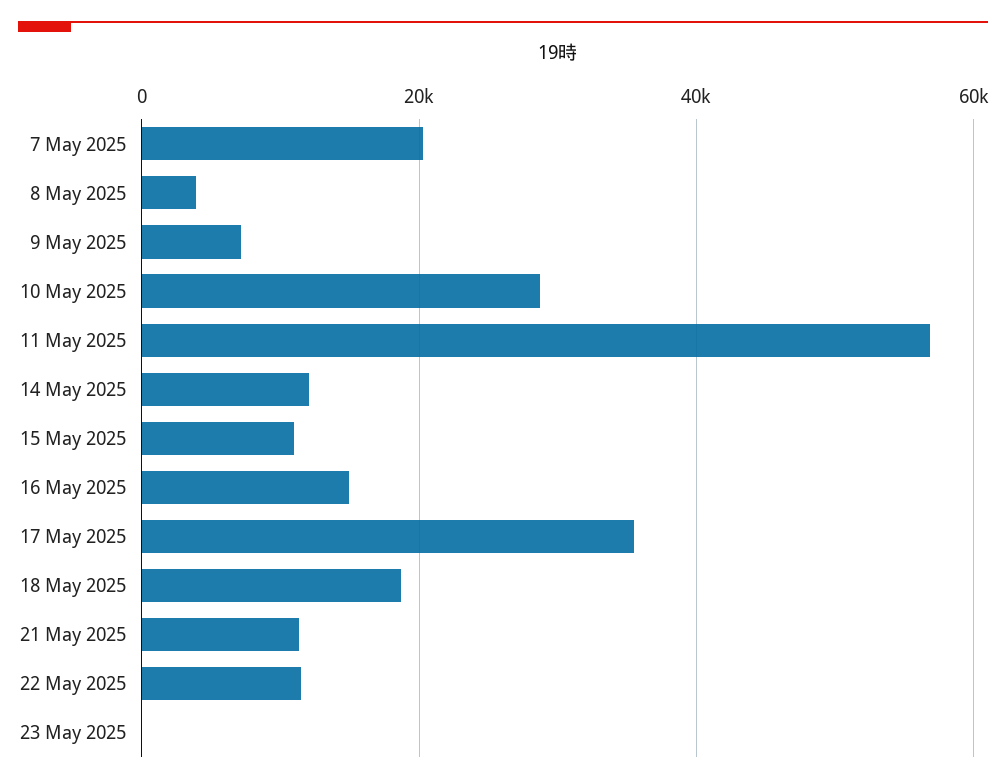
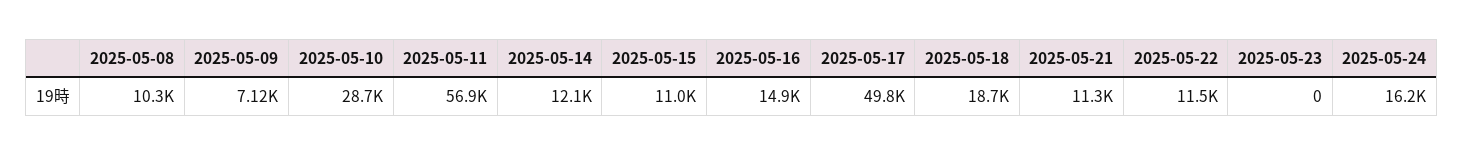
7 May 2025: 20000 -> none
8 May 2025: 4000 -> 10300
17 May 2025: 36000 -> 49800
2025-05-24: none -> 16200

